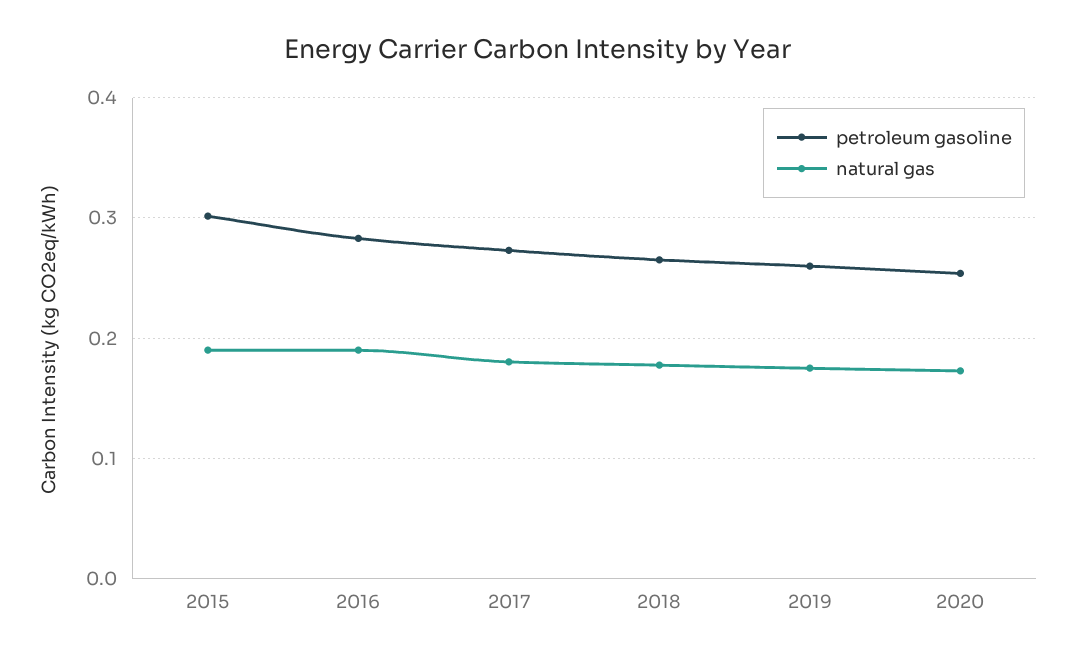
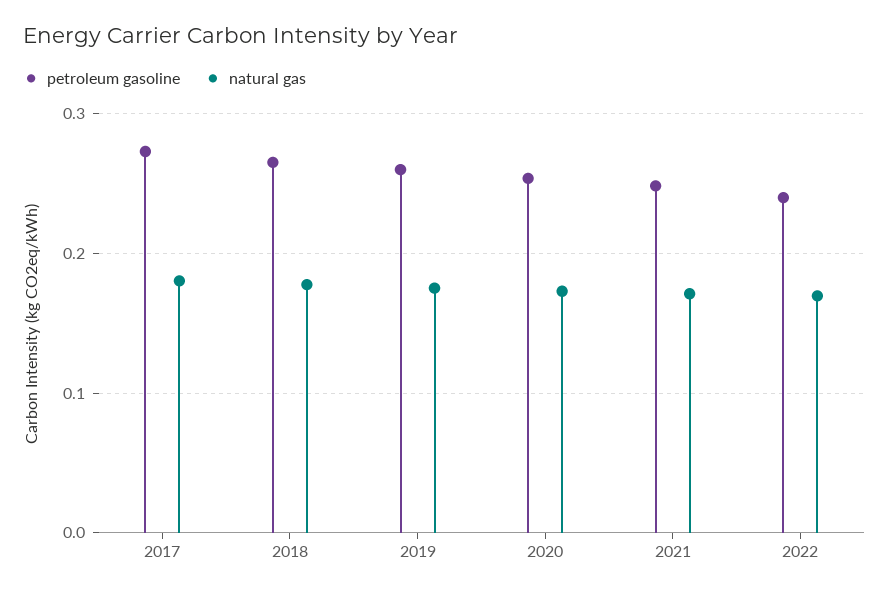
petroleum gasoline, 2015: 0.3 -> none
natural gas, 2015: 0.19 -> none
petroleum gasoline, 2016: 0.28 -> none
natural gas, 2016: 0.19 -> none
petroleum gasoline, 2021: none -> 0.25
natural gas, 2021: none -> 0.17
petroleum gasoline, 2022: none -> 0.24
natural gas, 2022: none -> 0.17

